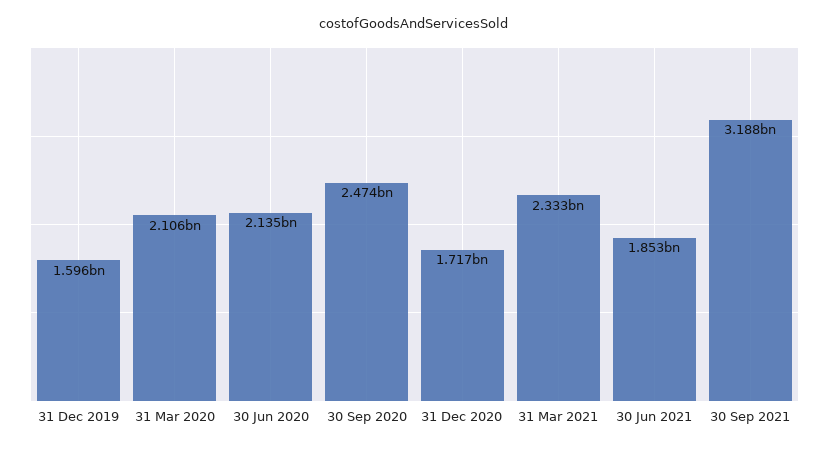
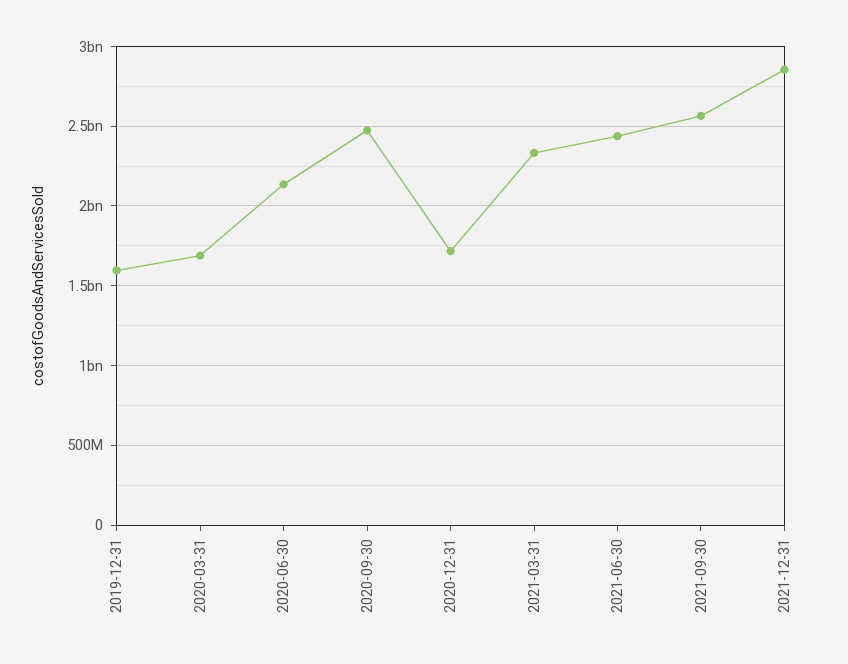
31 Mar 2020: 2106000000 -> 1700000000
30 Jun 2021: 1853000000 -> 2450000000
30 Sep 2021: 3188000000 -> 2550000000
2021-12-31: none -> 2850000000

